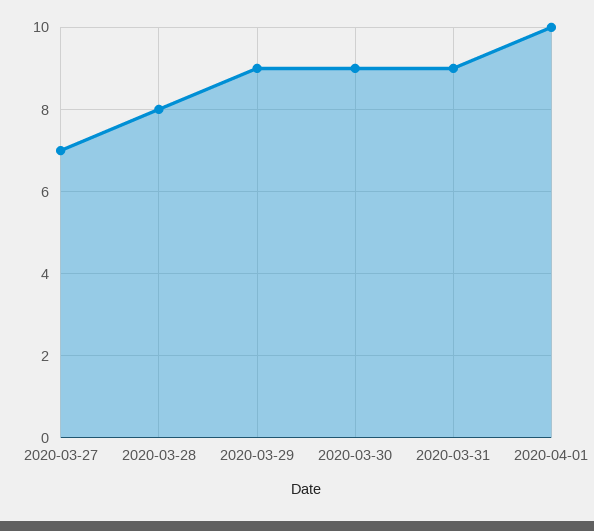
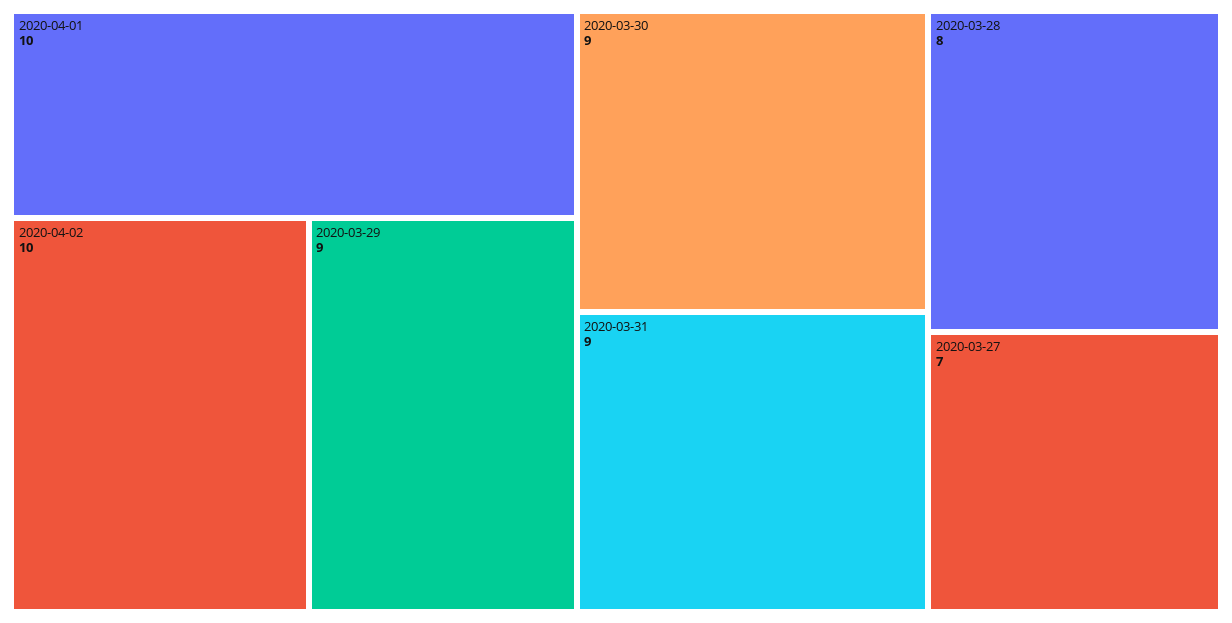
2020-04-02: none -> 10

